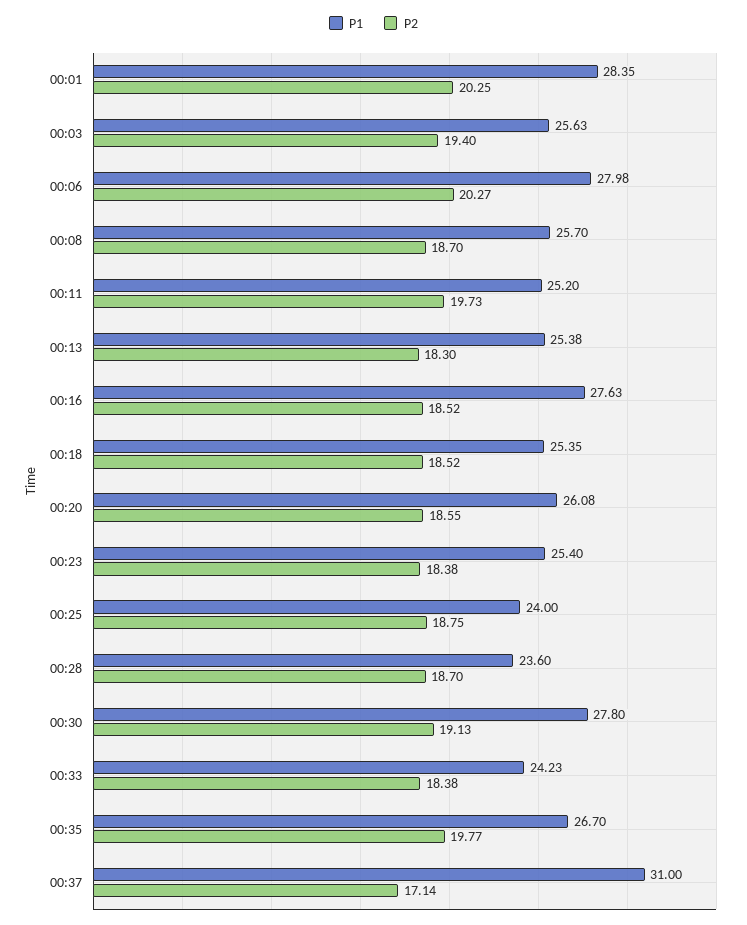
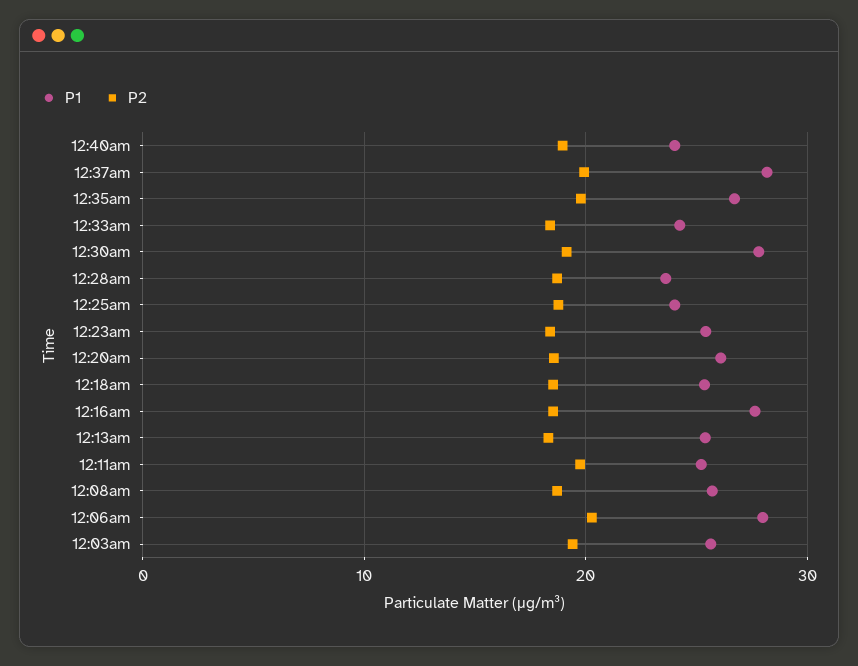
P1, 00:01: 28.35 -> none
P2, 00:01: 20.25 -> none
P1, 00:37: 31 -> 28
P2, 00:37: 17.14 -> 20
P1, 12:40am: none -> 24
P2, 12:40am: none -> 19

